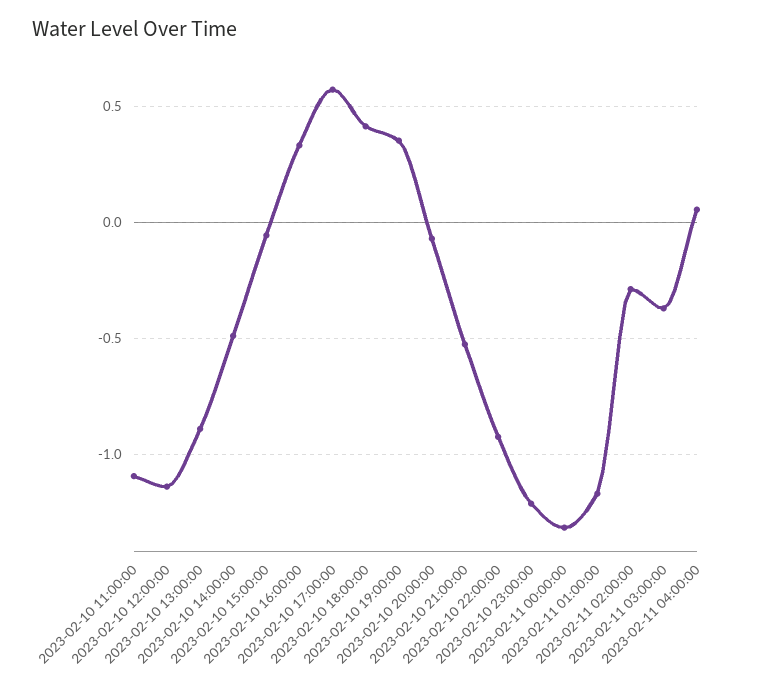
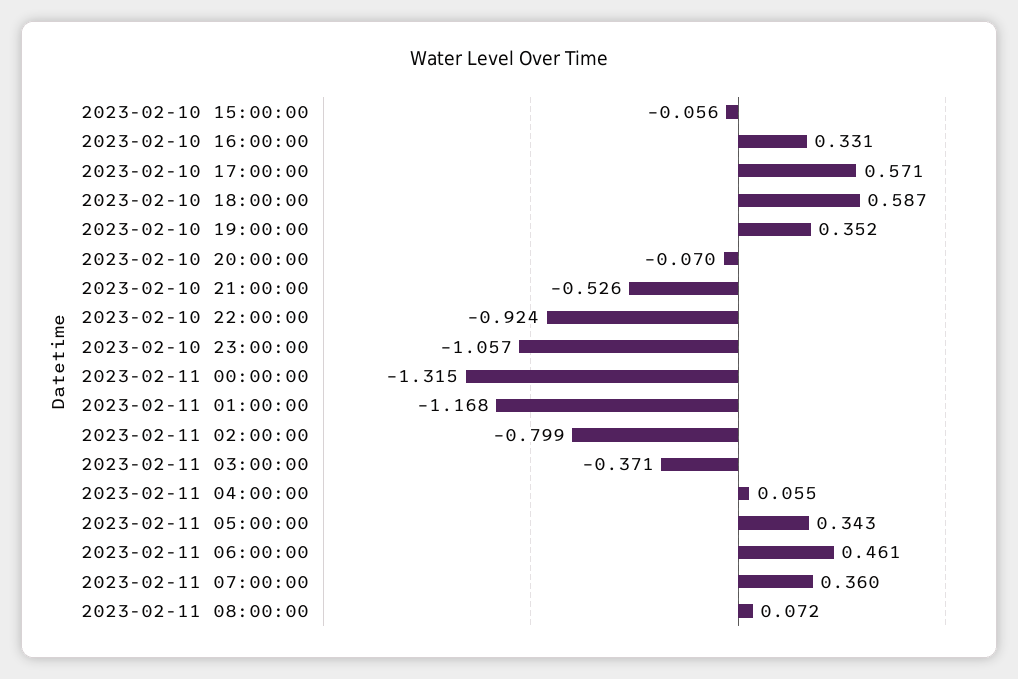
2023-02-10 11:00:00: -1.1 -> none
2023-02-10 12:00:00: -1.15 -> none
2023-02-10 13:00:00: -0.9 -> none
2023-02-10 14:00:00: -0.5 -> none
2023-02-10 18:00:00: 0.4 -> 0.587
2023-02-10 23:00:00: -1.2 -> -1.057
2023-02-11 02:00:00: -0.3 -> -0.799
2023-02-11 05:00:00: none -> 0.343
2023-02-11 06:00:00: none -> 0.461
2023-02-11 07:00:00: none -> 0.36
2023-02-11 08:00:00: none -> 0.072

